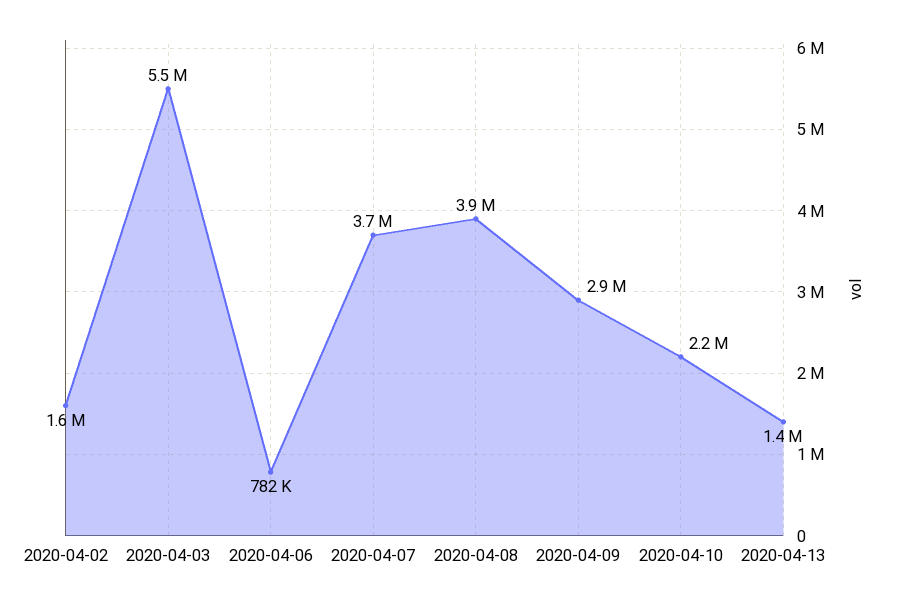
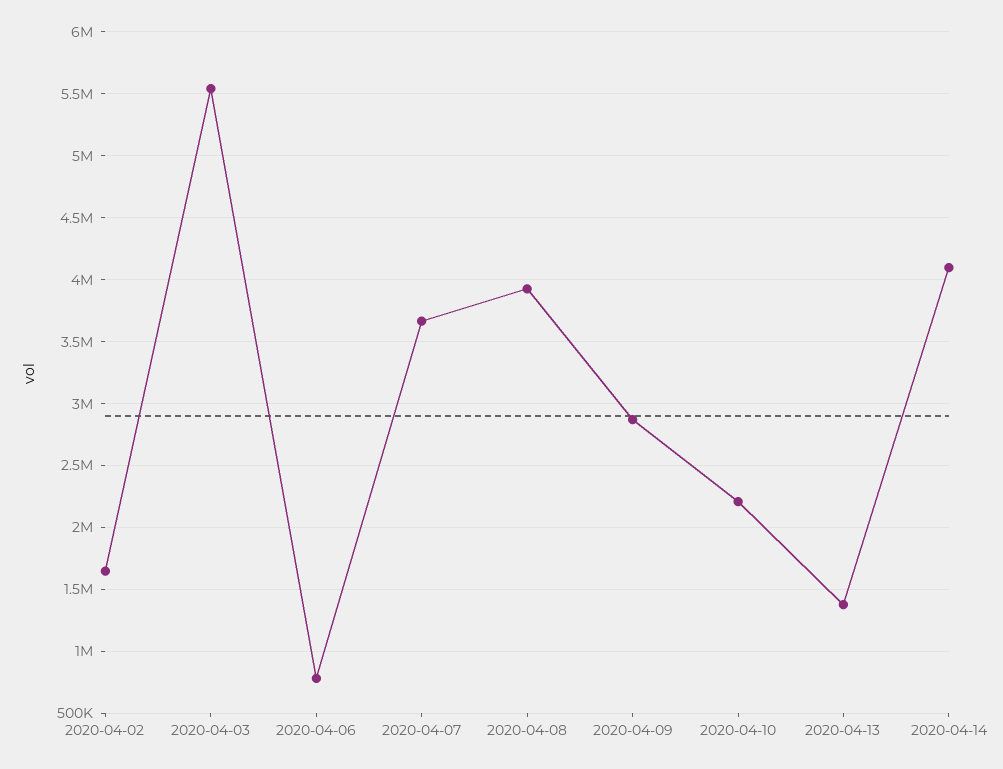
2020-04-14: none -> 4100000

